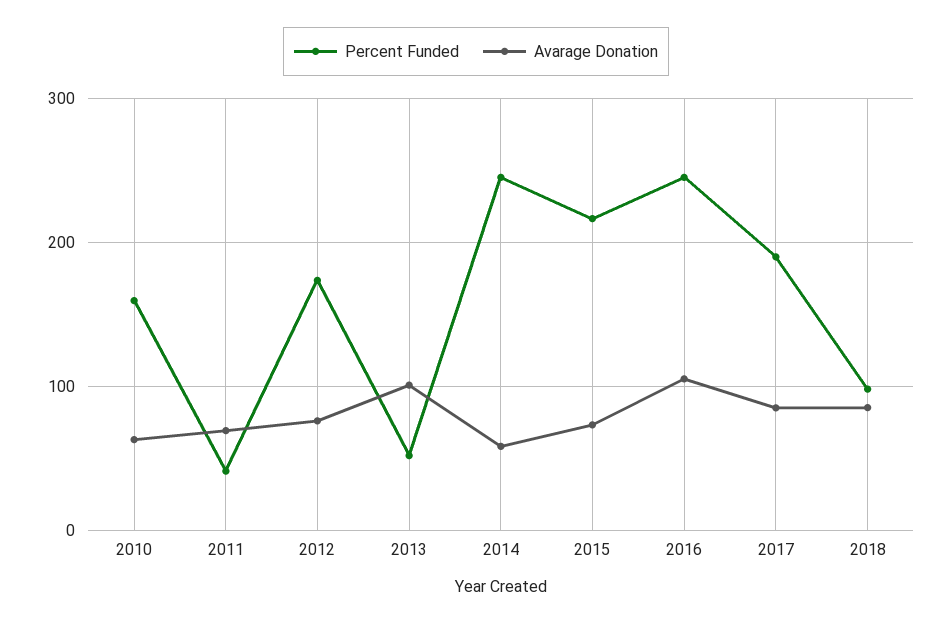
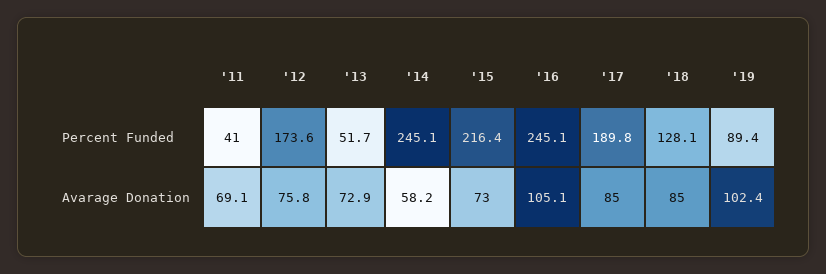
Percent Funded, 2010: 160 -> none
Avarage Donation, 2010: 60 -> none
Avarage Donation, 2013: 100 -> 72.9
Percent Funded, 2018: 100 -> 128.1
Percent Funded, '19: none -> 89.4
Avarage Donation, '19: none -> 102.4

